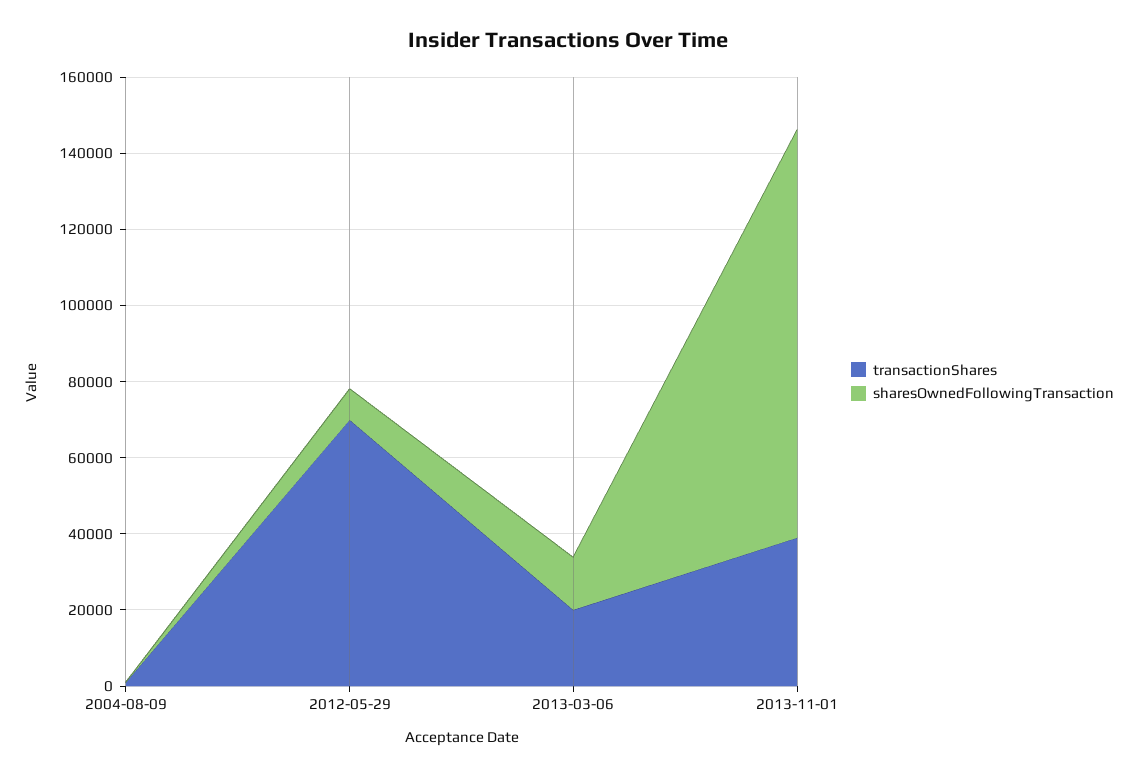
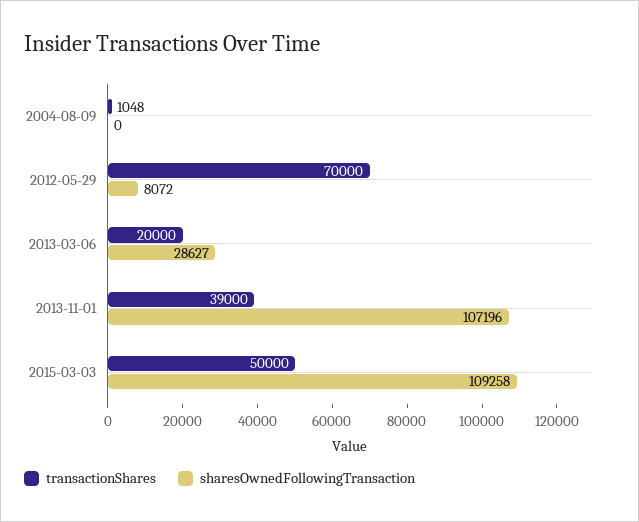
sharesOwnedFollowingTransaction, 2013-03-06: 15000 -> 28627
transactionShares, 2015-03-03: none -> 50000
sharesOwnedFollowingTransaction, 2015-03-03: none -> 109258

